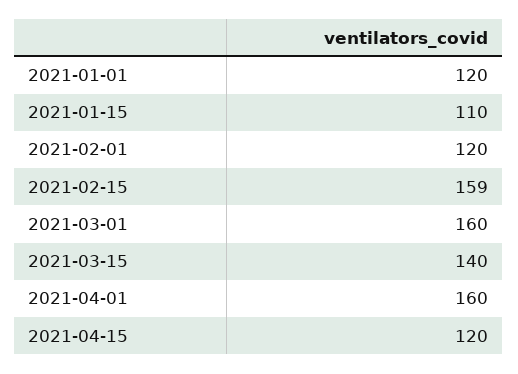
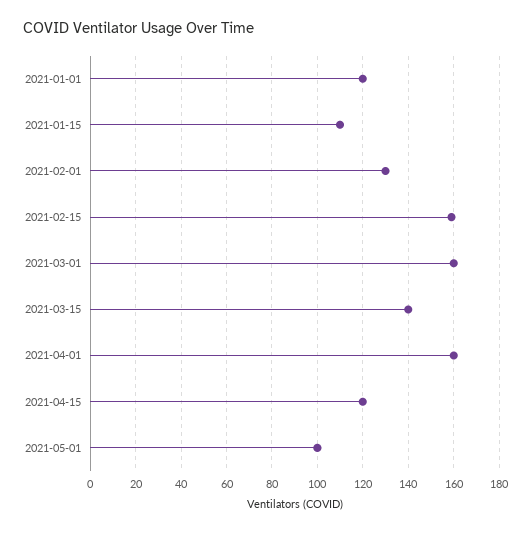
2021-02-01: 120 -> 130
2021-05-01: none -> 100

